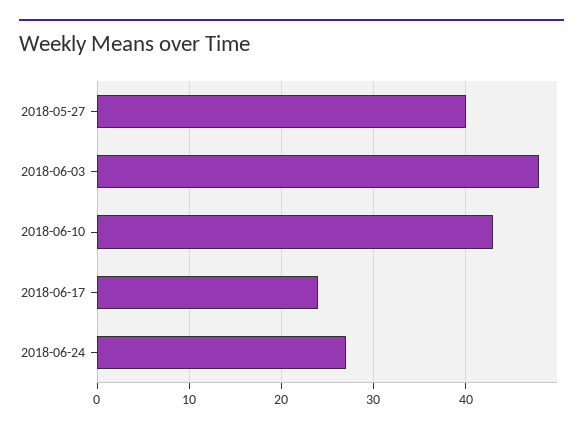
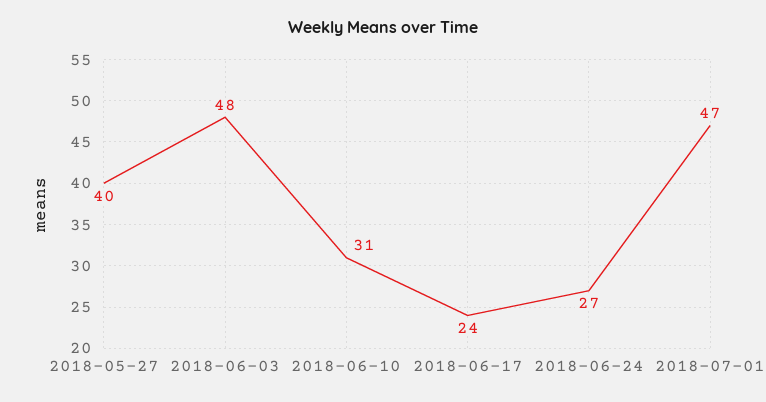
2018-06-10: 43 -> 31
2018-07-01: none -> 47

